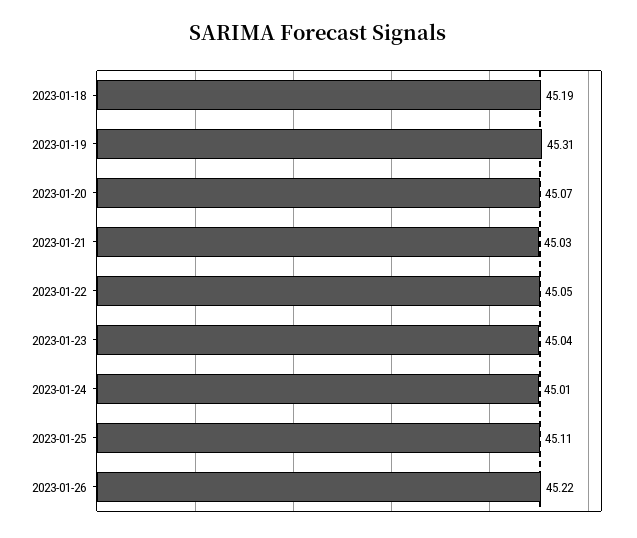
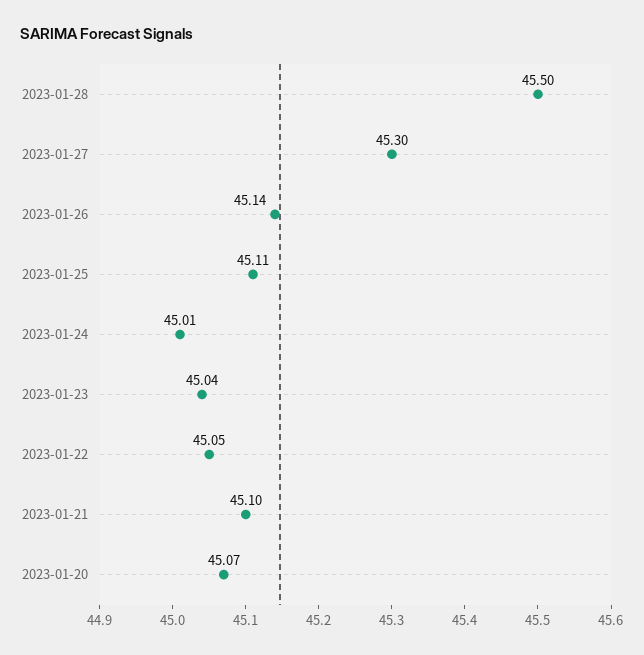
2023-01-18: 45.19 -> none
2023-01-19: 45.31 -> none
2023-01-21: 45.03 -> 45.1
2023-01-26: 45.22 -> 45.14
2023-01-28: none -> 45.5
2023-01-27: none -> 45.3

